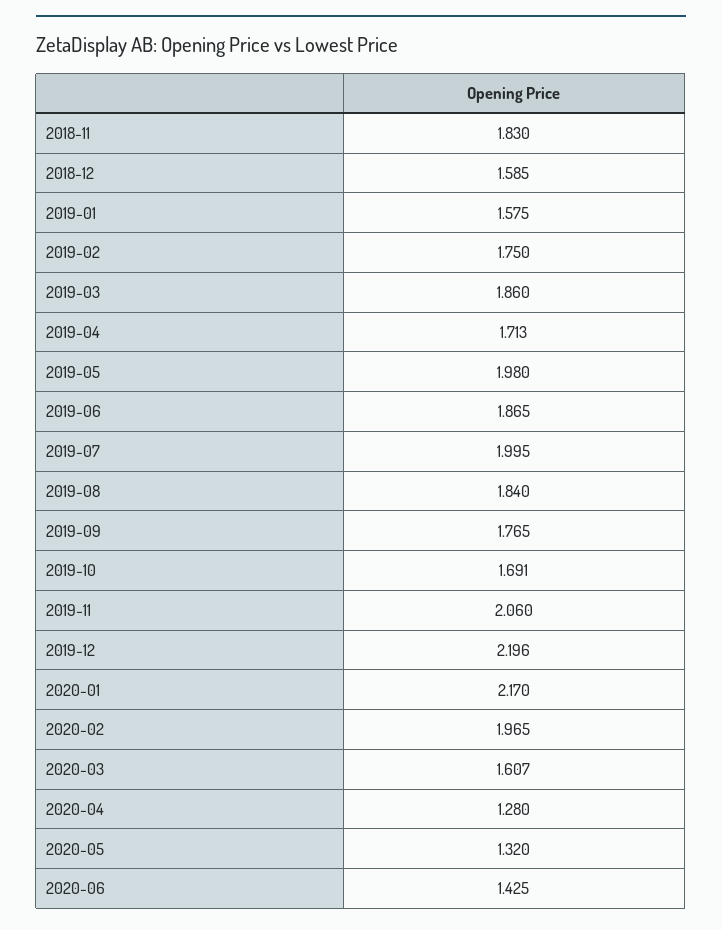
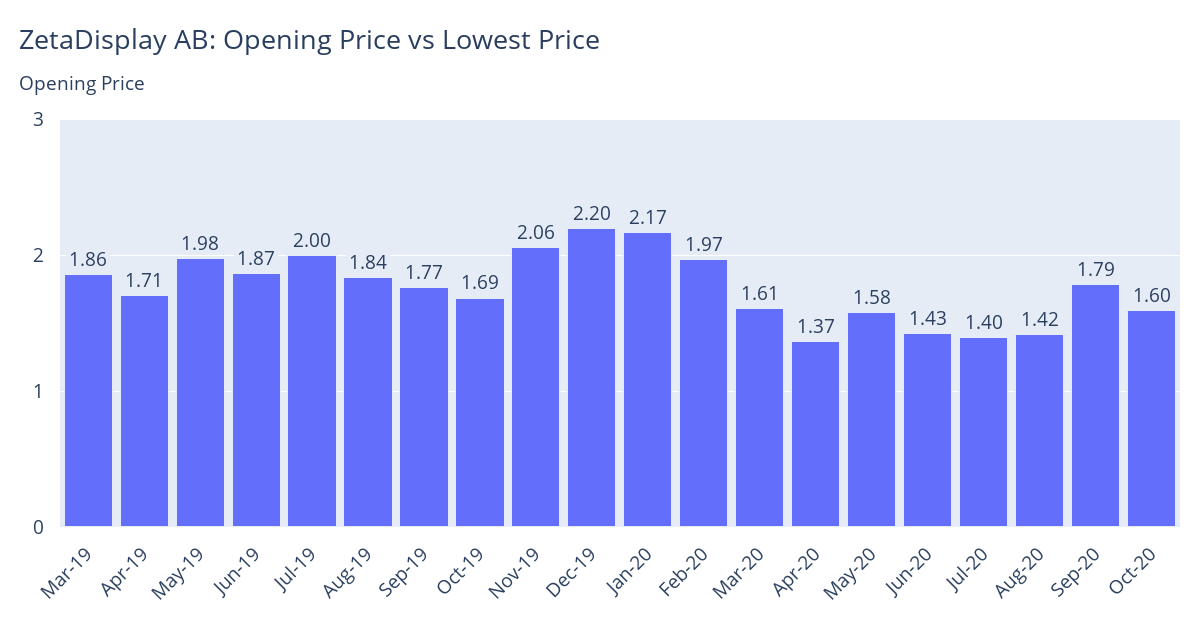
2018-11: 1.83 -> none
2018-12: 1.585 -> none
2019-01: 1.575 -> none
2019-02: 1.75 -> none
2020-04: 1.28 -> 1.37
2020-05: 1.32 -> 1.58
Jul-20: none -> 1.4
Aug-20: none -> 1.42
Sep-20: none -> 1.79
Oct-20: none -> 1.6

